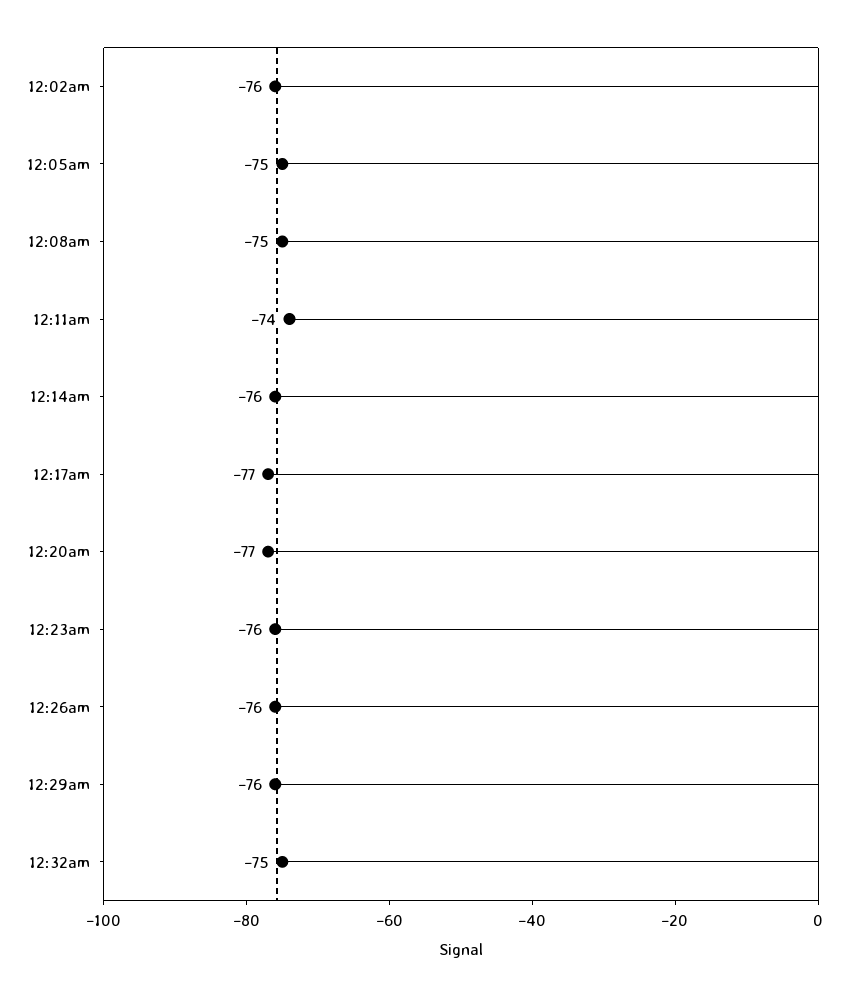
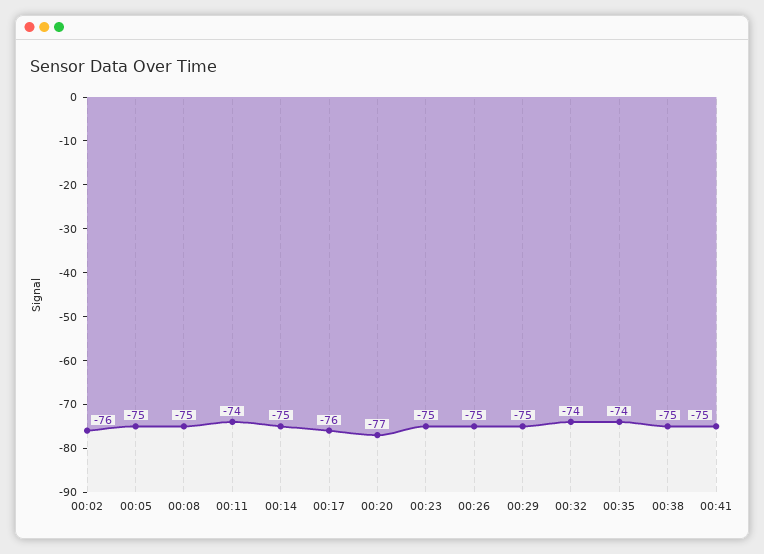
12:14am: -76 -> -75
12:17am: -77 -> -76
12:23am: -76 -> -75
12:26am: -76 -> -75
12:29am: -76 -> -75
12:32am: -75 -> -74
00:35: none -> -74
00:38: none -> -75
00:41: none -> -75

